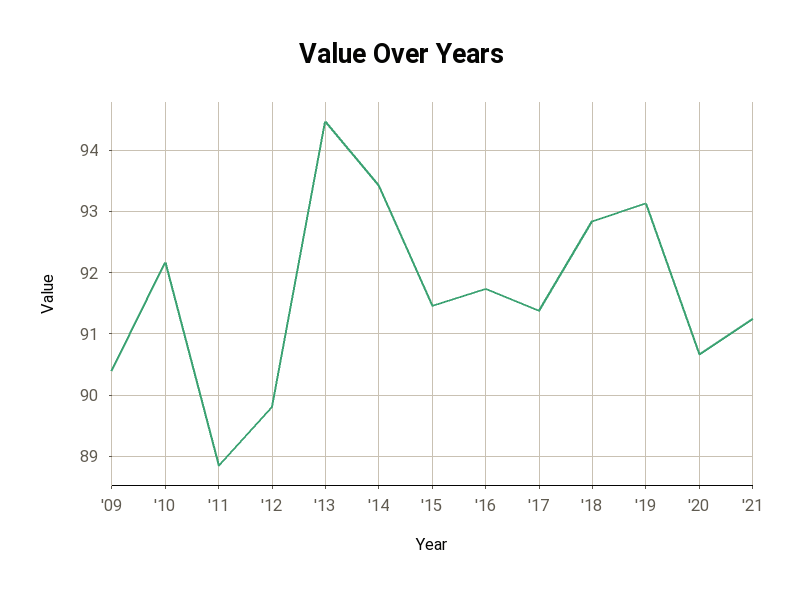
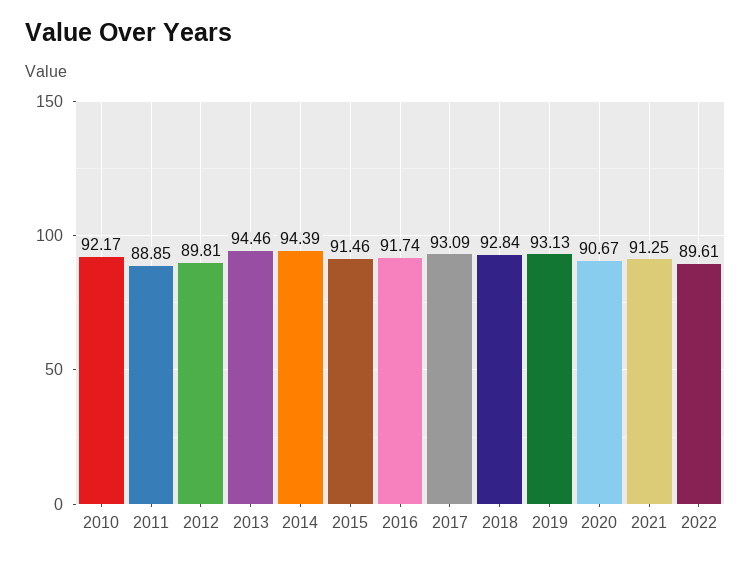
'09: 90.4 -> none
'14: 93.4 -> 94.39
'17: 91.4 -> 93.09
2022: none -> 89.61

